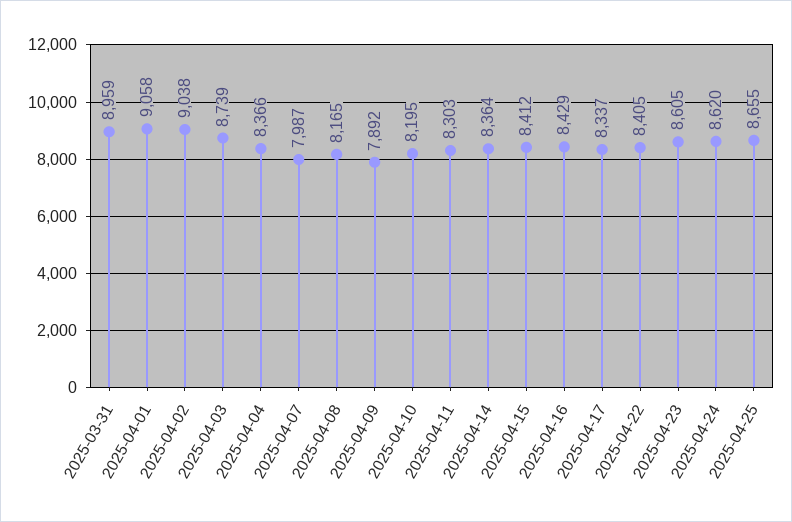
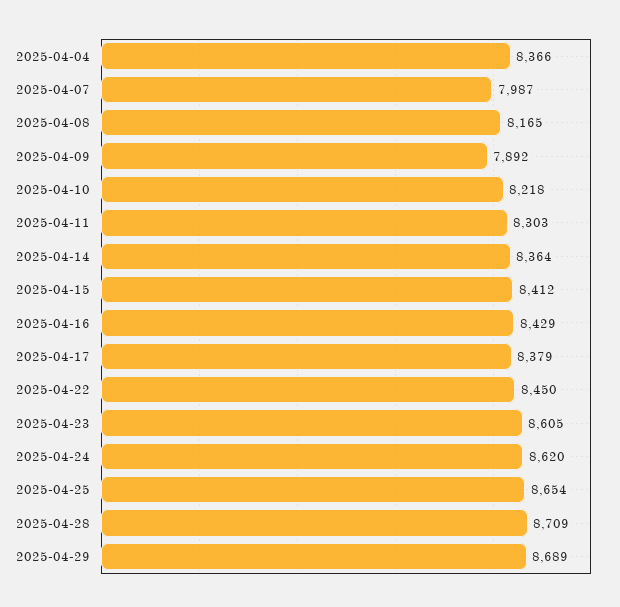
2025-03-31: 8959 -> none
2025-04-01: 9058 -> none
2025-04-02: 9038 -> none
2025-04-03: 8739 -> none
2025-04-10: 8195 -> 8218
2025-04-17: 8337 -> 8379
2025-04-22: 8405 -> 8450
2025-04-25: 8655 -> 8654
2025-04-28: none -> 8709
2025-04-29: none -> 8689

